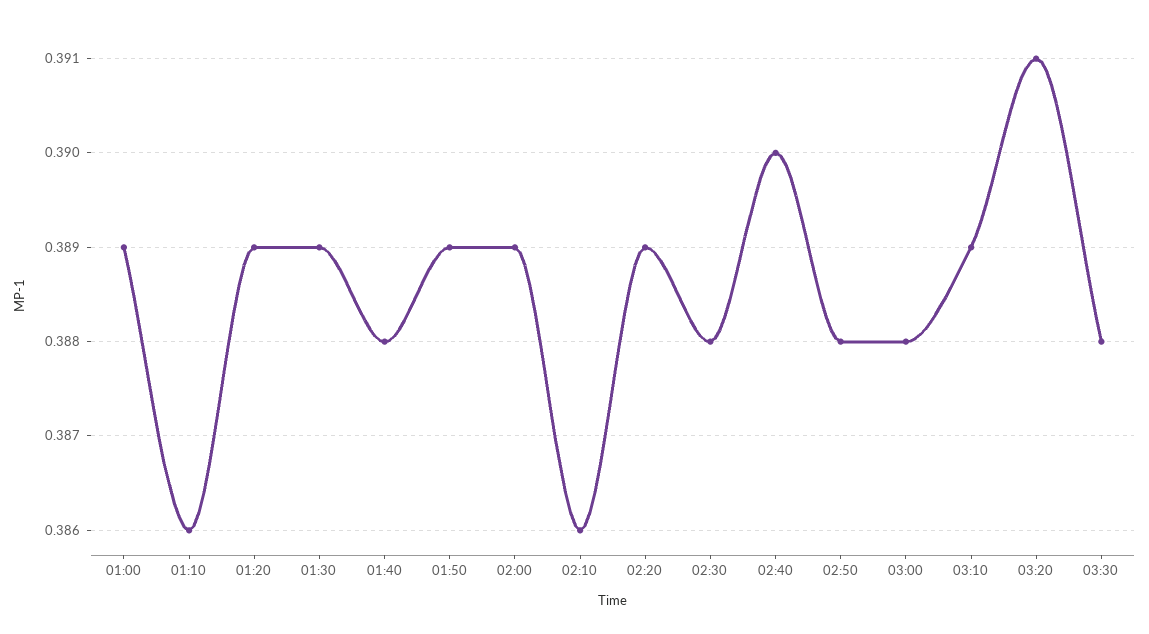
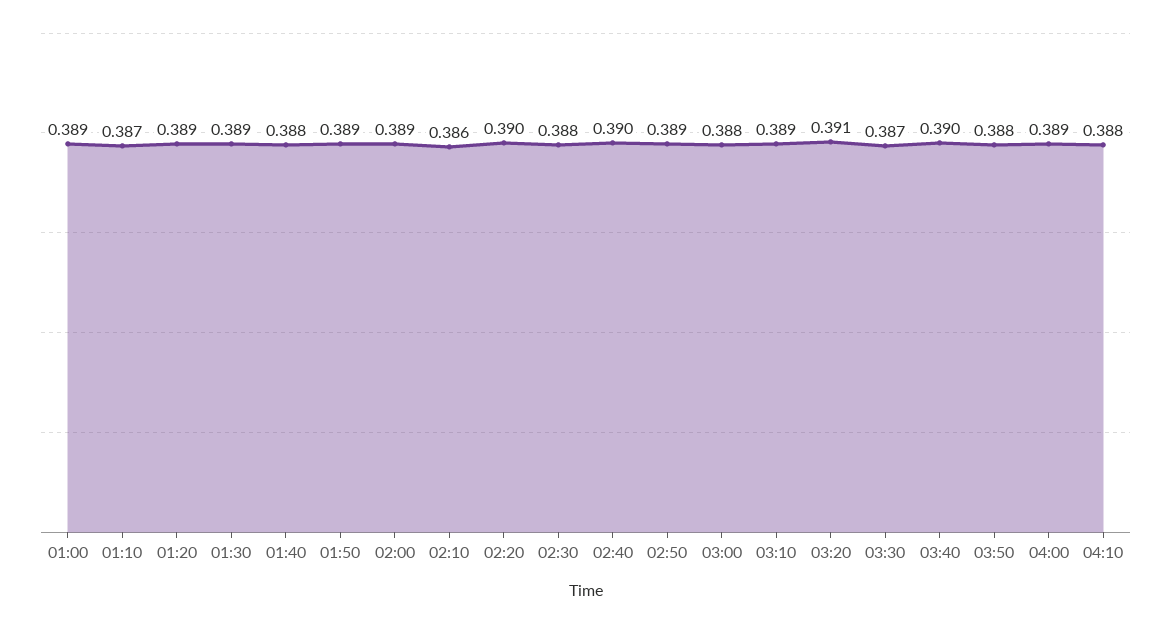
01:10: 0.386 -> 0.387
02:20: 0.389 -> 0.39
02:50: 0.388 -> 0.389
03:30: 0.388 -> 0.387
03:40: none -> 0.39
03:50: none -> 0.388
04:00: none -> 0.389
04:10: none -> 0.388

